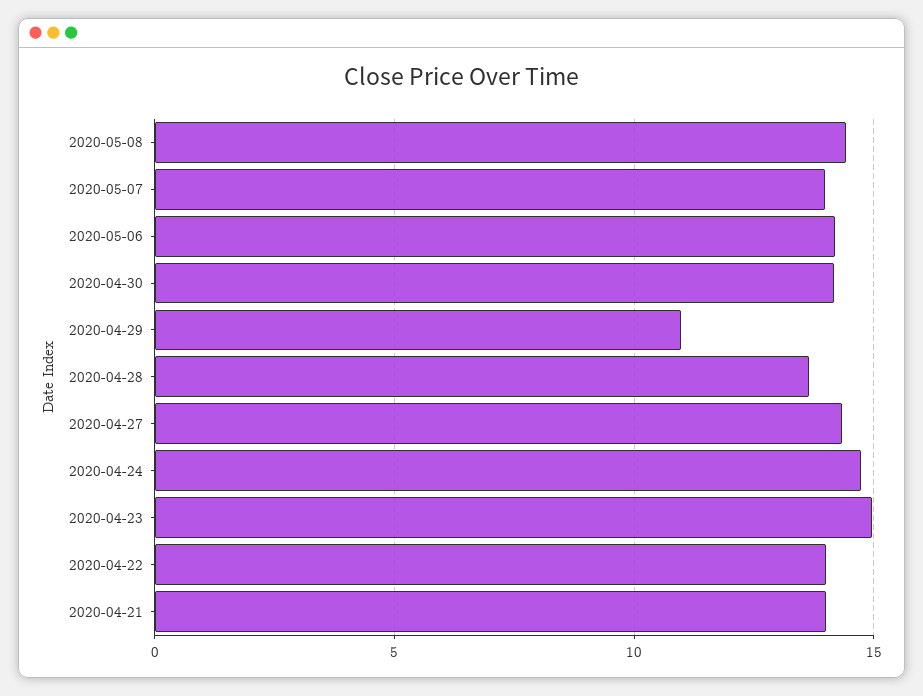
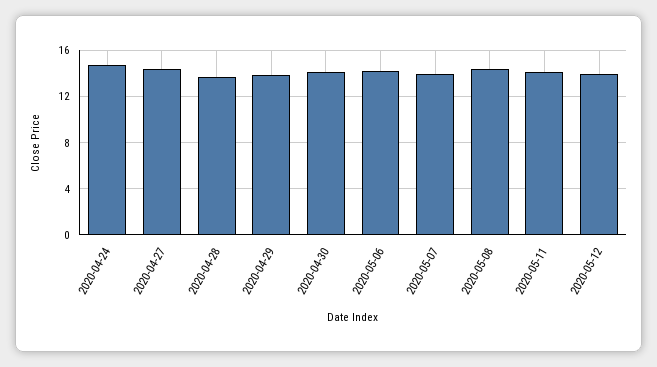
2020-04-29: 11 -> 14
2020-04-23: 15 -> none
2020-04-22: 14 -> none
2020-04-21: 14 -> none
2020-05-11: none -> 14
2020-05-12: none -> 14

